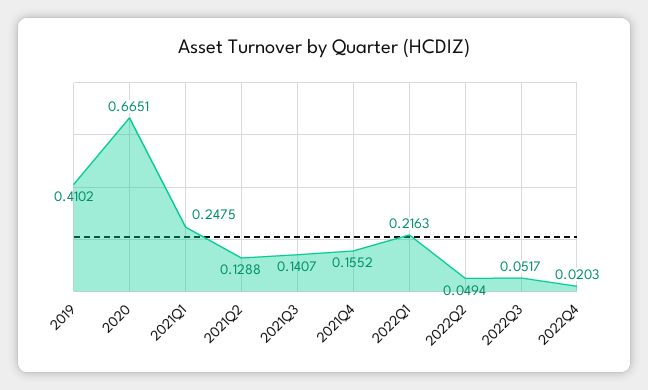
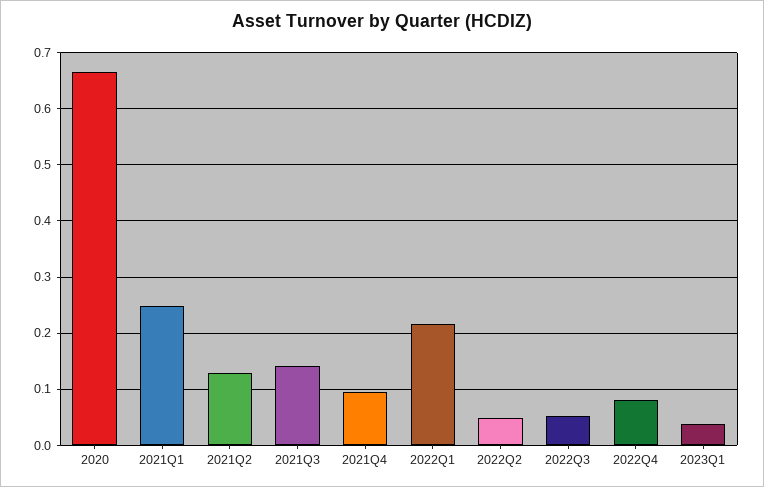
2019: 0.4102 -> none
2021Q4: 0.1552 -> 0.1
2022Q4: 0.0203 -> 0.08
2023Q1: none -> 0.04

